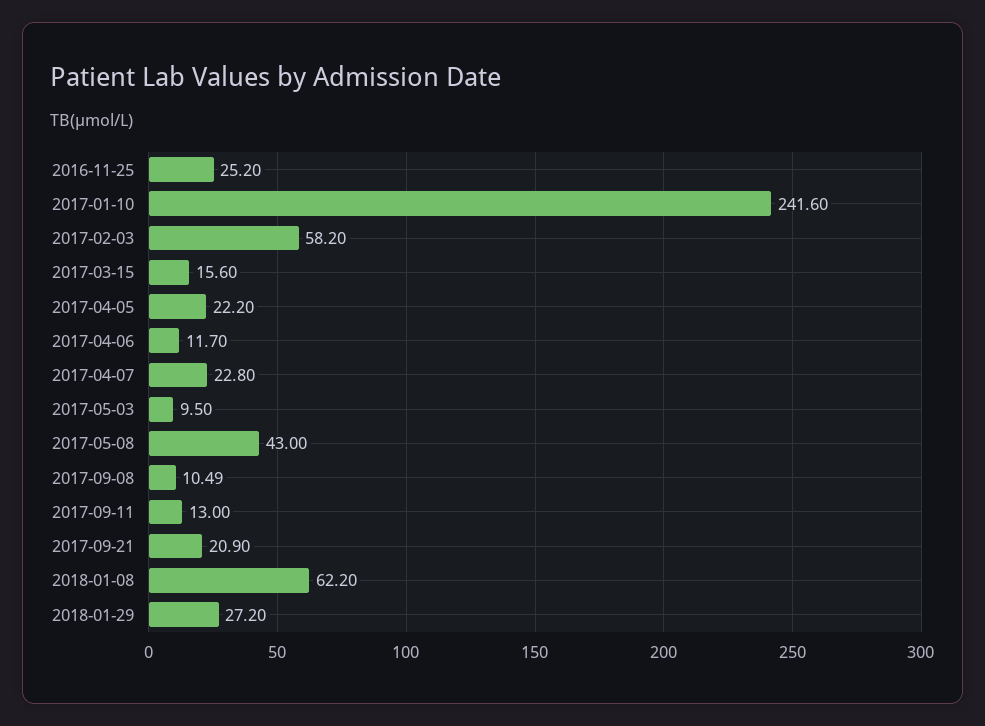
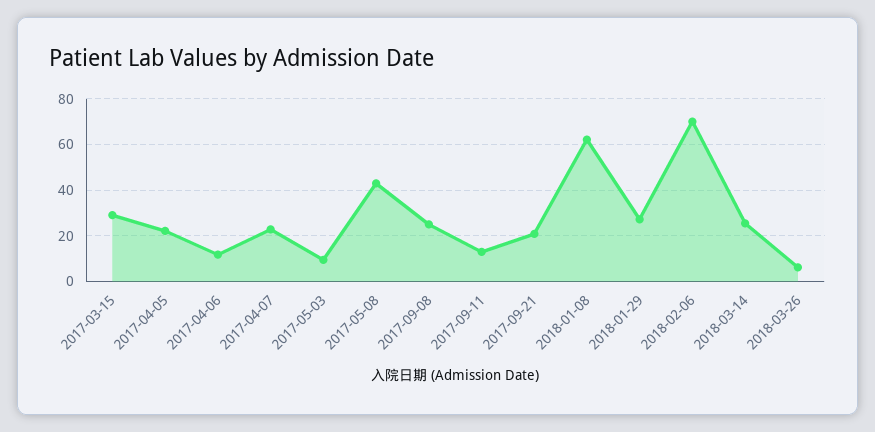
2016-11-25: 25.2 -> none
2017-01-10: 241.6 -> none
2017-02-03: 58.2 -> none
2017-03-15: 15.6 -> 30
2017-09-08: 10.49 -> 25
2018-02-06: none -> 70
2018-03-14: none -> 25
2018-03-26: none -> 5

